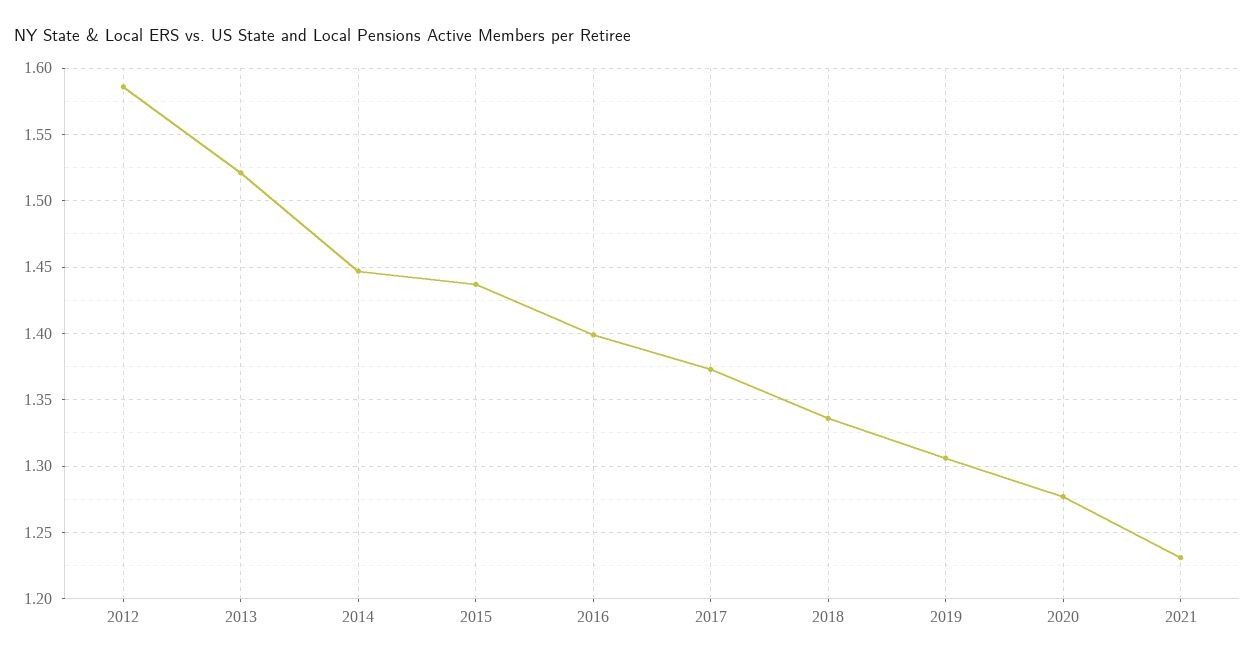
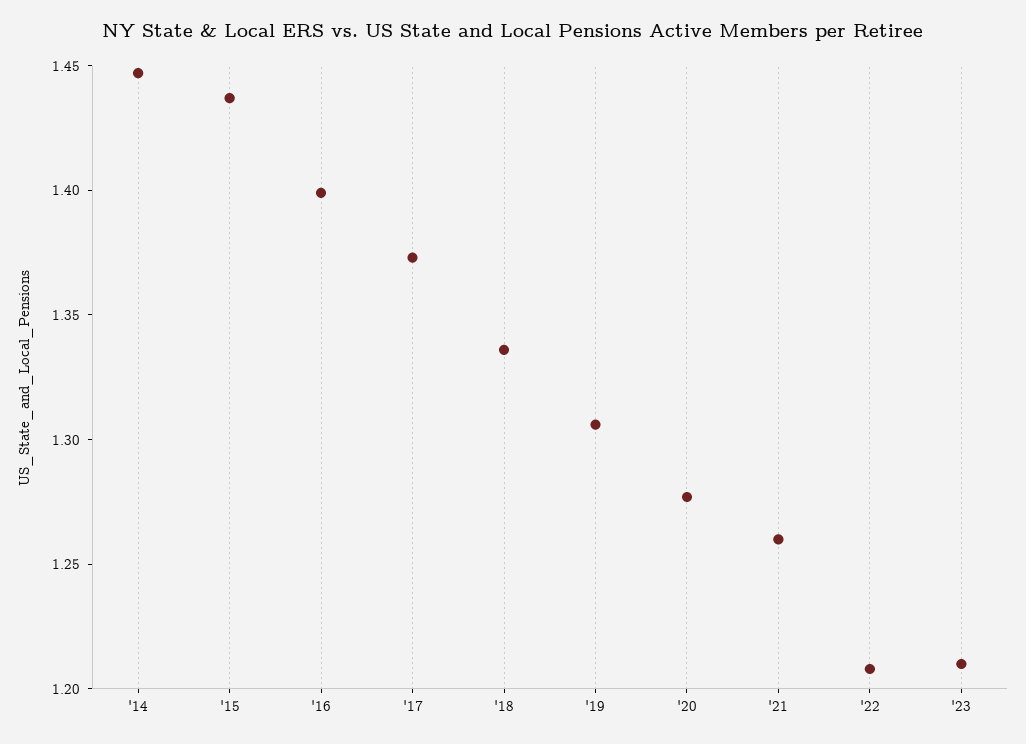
2012: 1.585 -> none
2013: 1.52 -> none
2021: 1.23 -> 1.26
'22: none -> 1.21
'23: none -> 1.21

